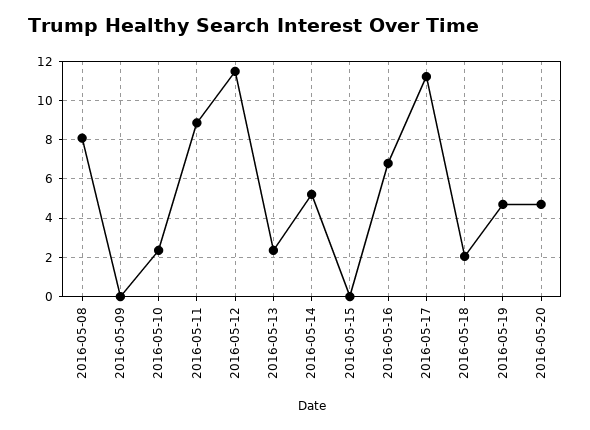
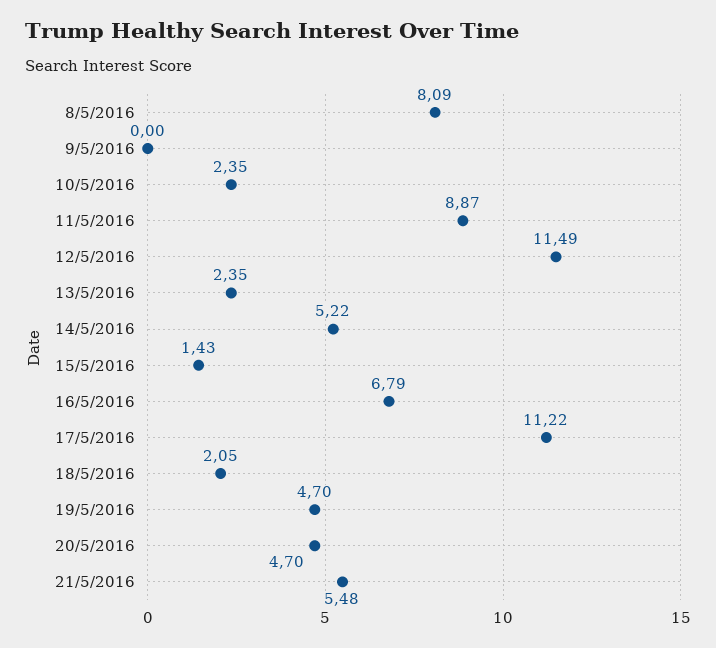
2016-05-15: 0 -> 1.43
21/5/2016: none -> 5.48

